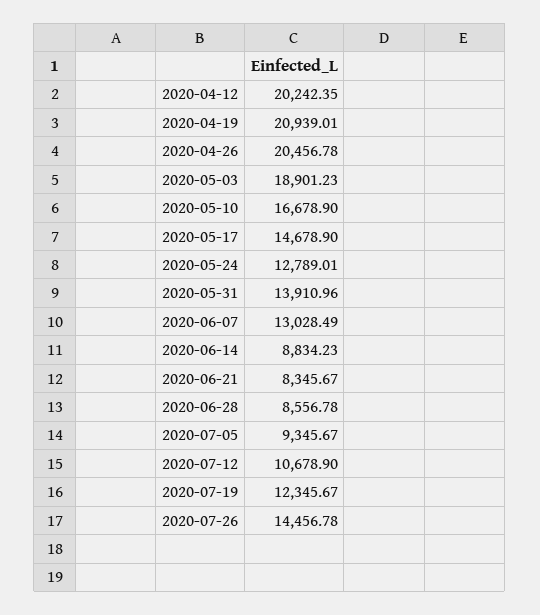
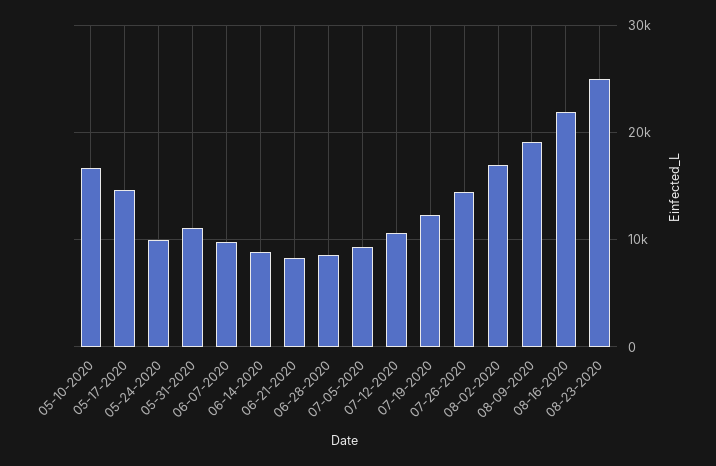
2020-04-12: 20242.35 -> none
2020-04-19: 20939.01 -> none
2020-04-26: 20456.78 -> none
2020-05-03: 18901.23 -> none
2020-05-24: 12789.01 -> 10000
2020-05-31: 13910.96 -> 11000
2020-06-07: 13028.49 -> 10000
08-02-2020: none -> 17000
08-09-2020: none -> 19000
08-16-2020: none -> 22000
08-23-2020: none -> 25000

